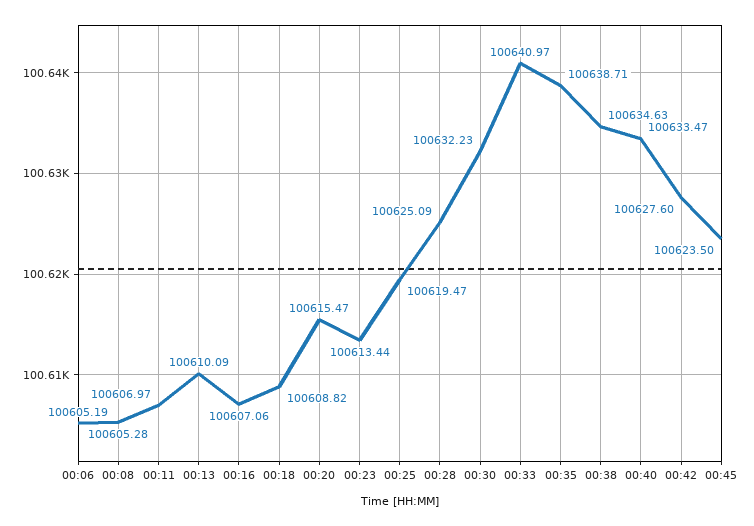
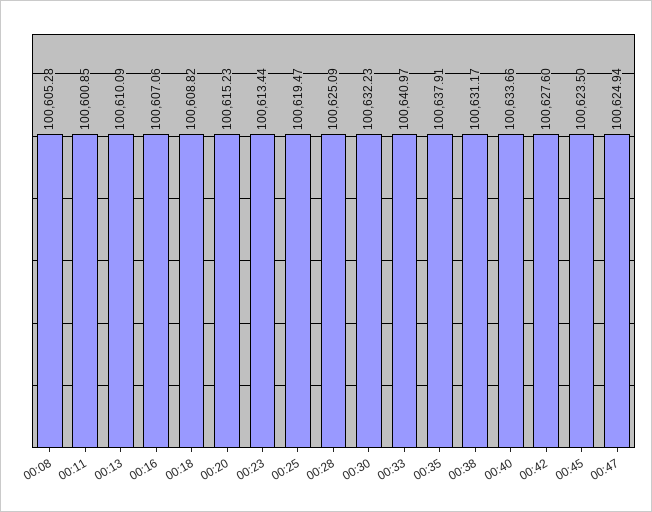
00:06: 100605.19 -> none
00:11: 100606.97 -> 100600.85
00:20: 100615.47 -> 100615.23
00:35: 100638.71 -> 100637.91
00:38: 100634.63 -> 100631.17
00:40: 100633.47 -> 100633.66
00:47: none -> 100624.94

